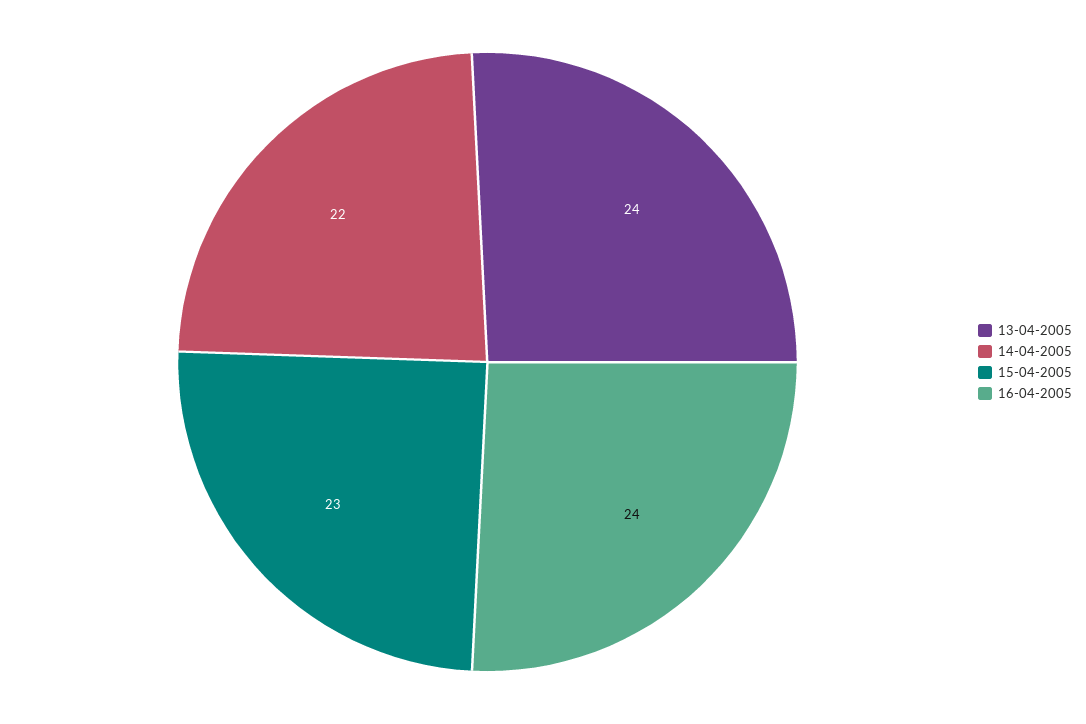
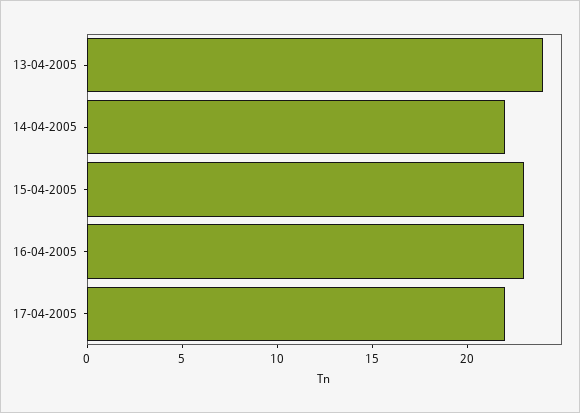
16-04-2005: 24 -> 23
17-04-2005: none -> 22

